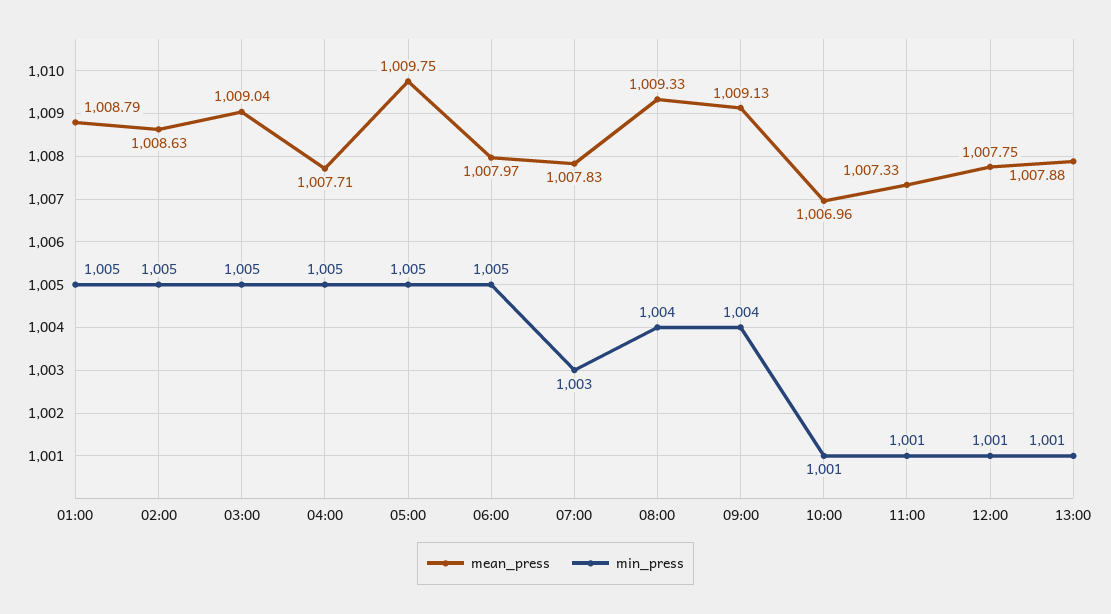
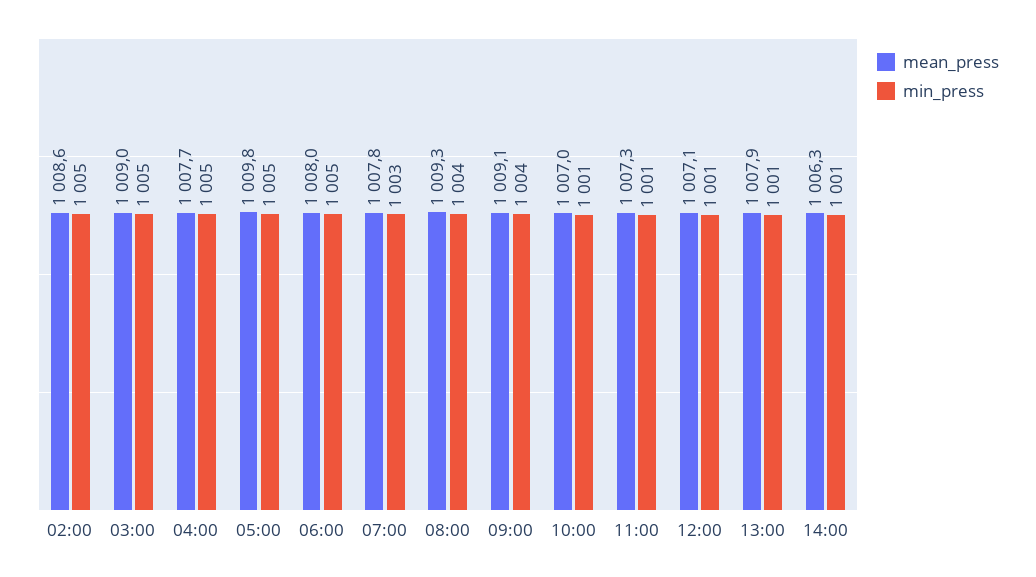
mean_press, 01:00: 1008.79 -> none
min_press, 01:00: 1005 -> none
mean_press, 12:00: 1007.75 -> 1007.1
mean_press, 14:00: none -> 1006.3
min_press, 14:00: none -> 1001

